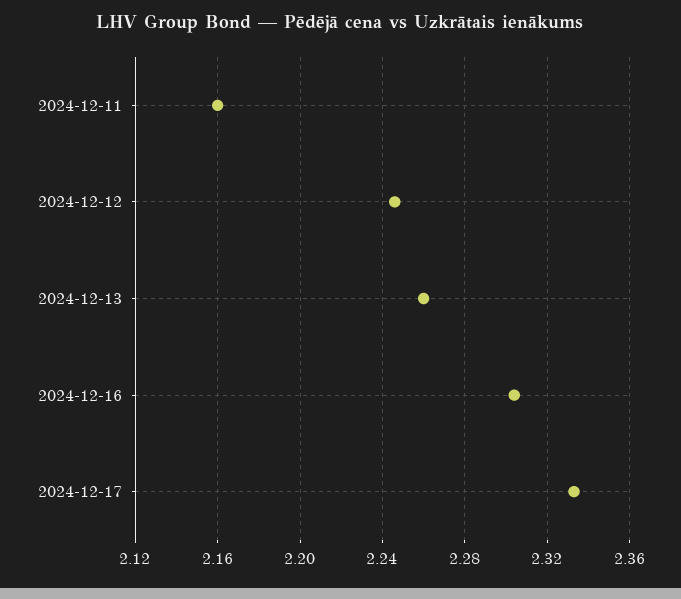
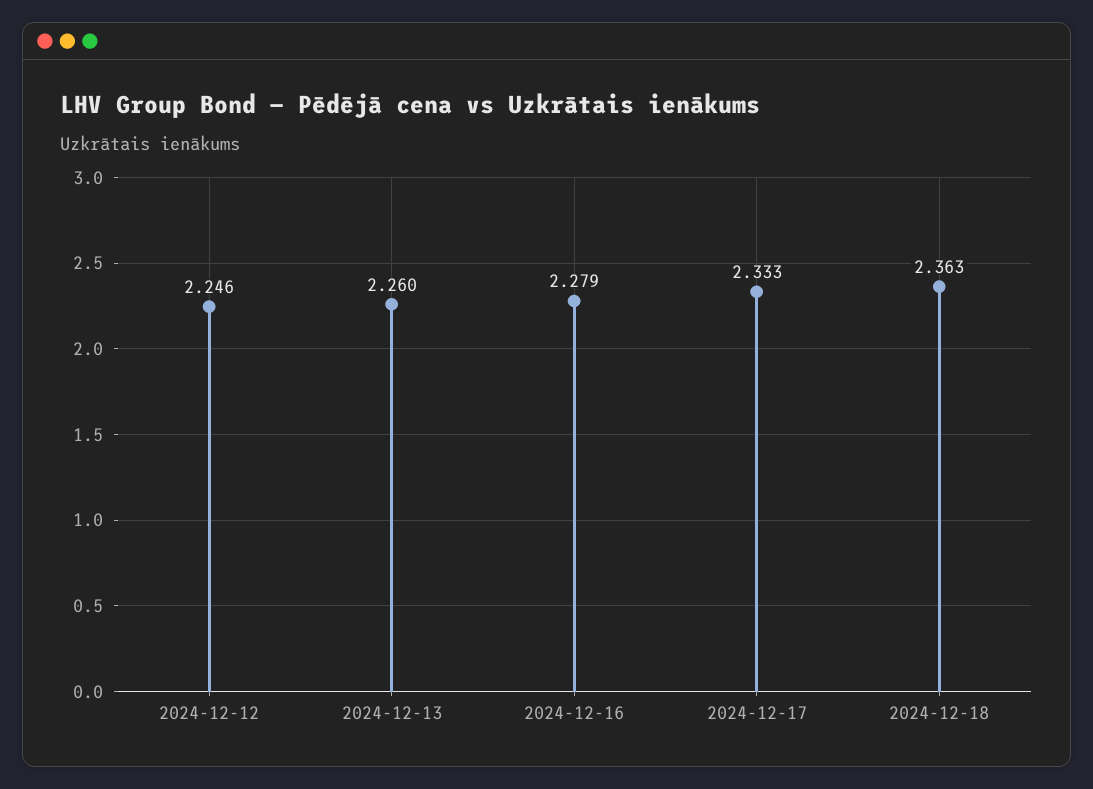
2024-12-11: 2.16 -> none
2024-12-16: 2.305 -> 2.279
2024-12-18: none -> 2.363

